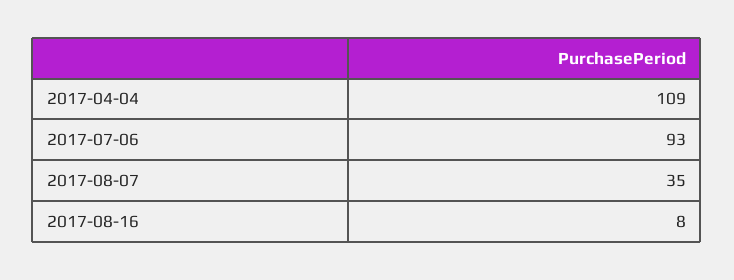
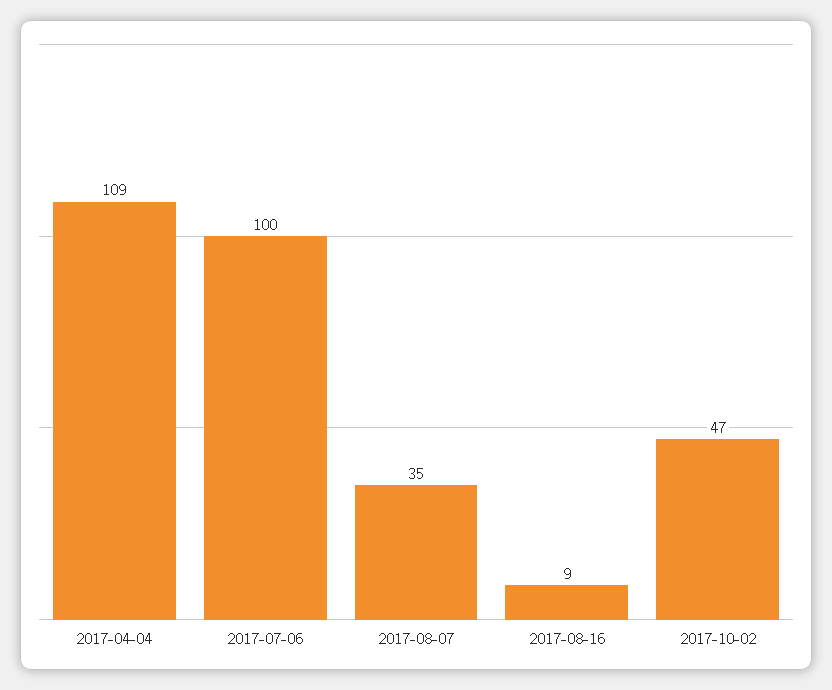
2017-07-06: 93 -> 100
2017-08-16: 8 -> 9
2017-10-02: none -> 47

